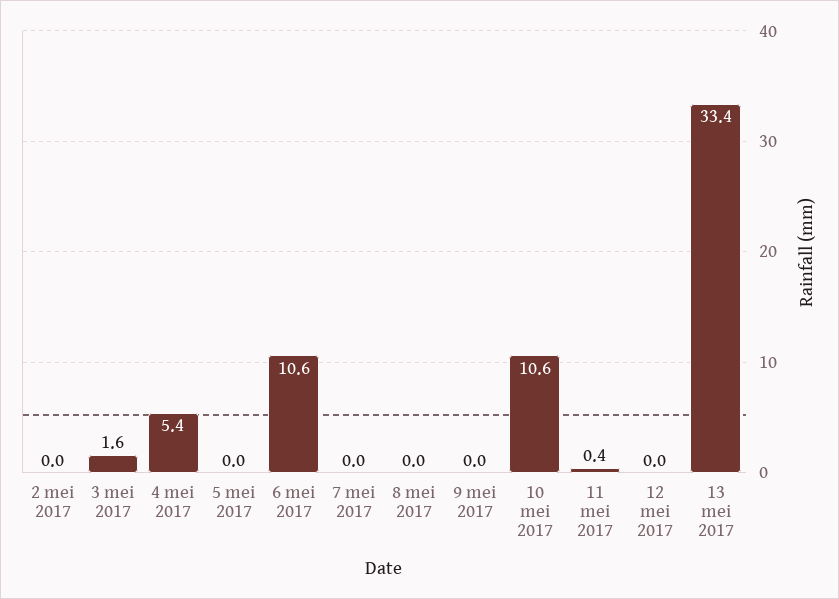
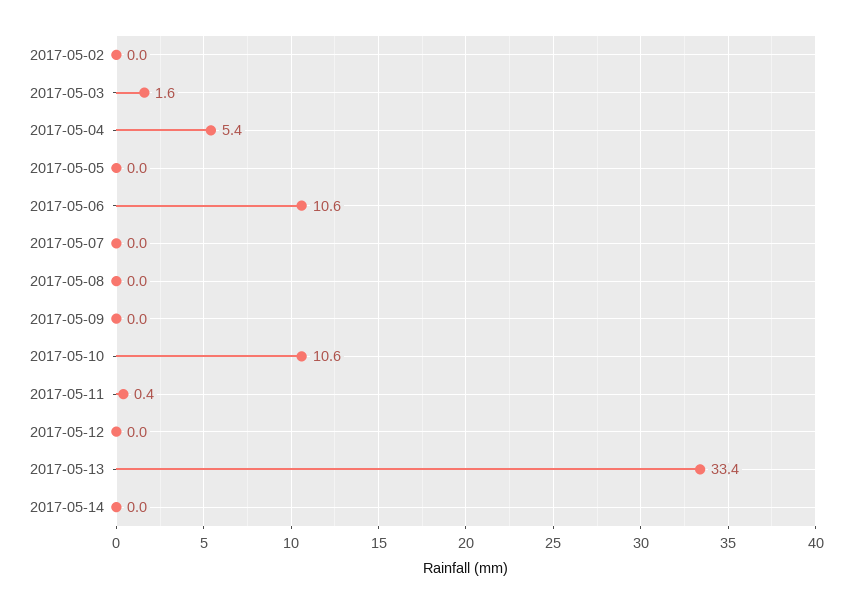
2017-05-14: none -> 0

